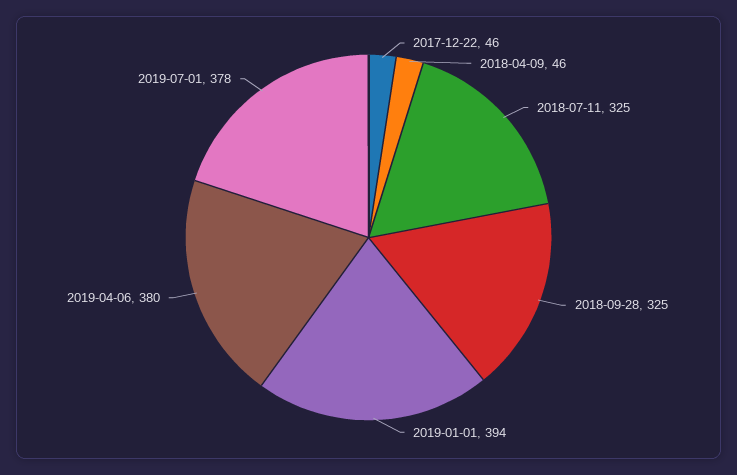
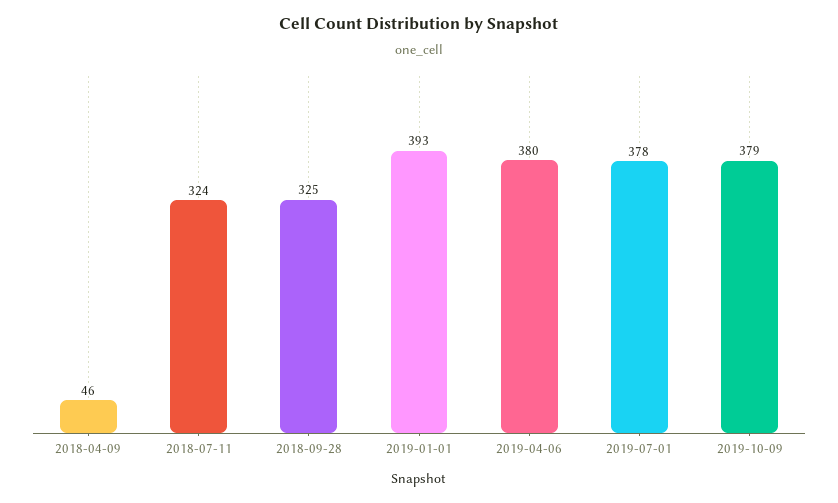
2017-12-22: 46 -> none
2018-07-11: 325 -> 324
2019-01-01: 394 -> 393
2019-10-09: none -> 379

